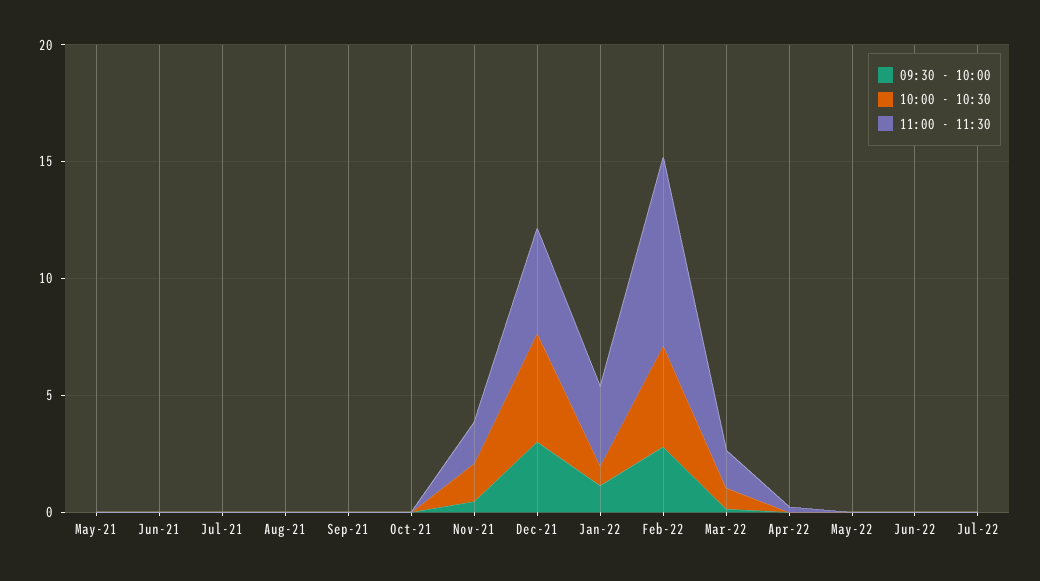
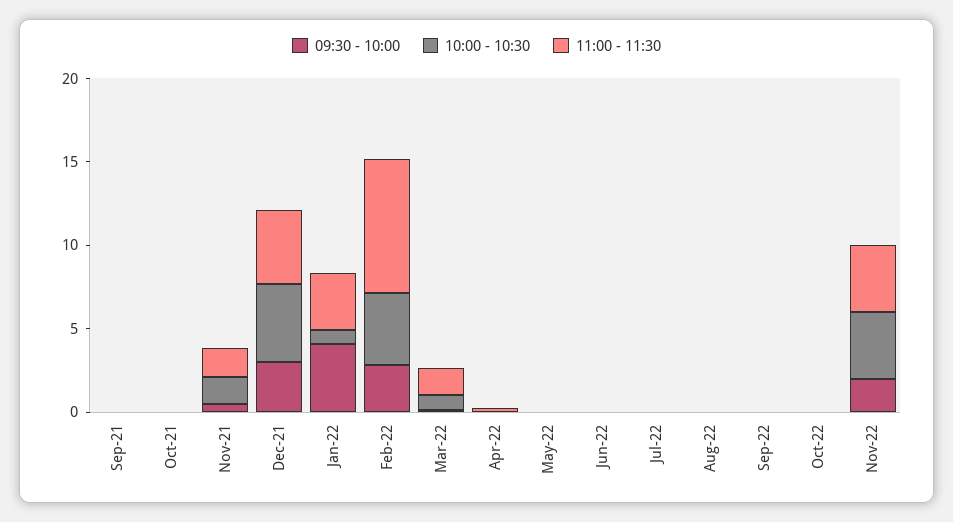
09:30 - 10:00, May-21: 0 -> none
10:00 - 10:30, May-21: 0 -> none
11:00 - 11:30, May-21: 0 -> none
09:30 - 10:00, Jun-21: 0 -> none
10:00 - 10:30, Jun-21: 0 -> none
11:00 - 11:30, Jun-21: 0 -> none
09:30 - 10:00, Jul-21: 0 -> none
10:00 - 10:30, Jul-21: 0 -> none
11:00 - 11:30, Jul-21: 0 -> none
09:30 - 10:00, Aug-21: 0 -> none
10:00 - 10:30, Aug-21: 0 -> none
11:00 - 11:30, Aug-21: 0 -> none
09:30 - 10:00, Jan-22: 1 -> 4
09:30 - 10:00, Aug-22: none -> 0
10:00 - 10:30, Aug-22: none -> 0
11:00 - 11:30, Aug-22: none -> 0
09:30 - 10:00, Sep-22: none -> 0
10:00 - 10:30, Sep-22: none -> 0
11:00 - 11:30, Sep-22: none -> 0
09:30 - 10:00, Oct-22: none -> 0
10:00 - 10:30, Oct-22: none -> 0
11:00 - 11:30, Oct-22: none -> 0
09:30 - 10:00, Nov-22: none -> 2
10:00 - 10:30, Nov-22: none -> 4
11:00 - 11:30, Nov-22: none -> 4

